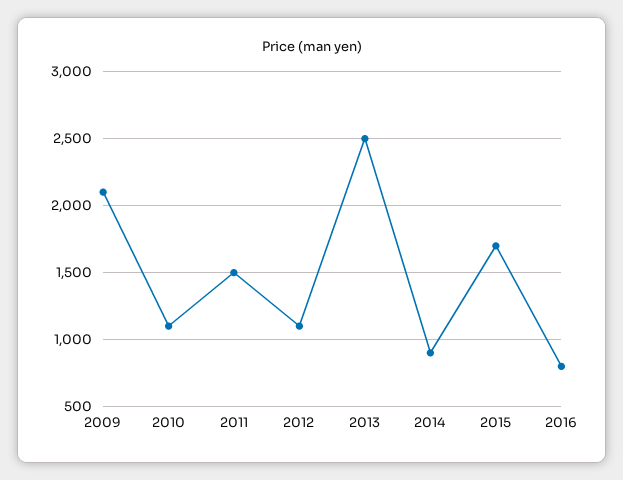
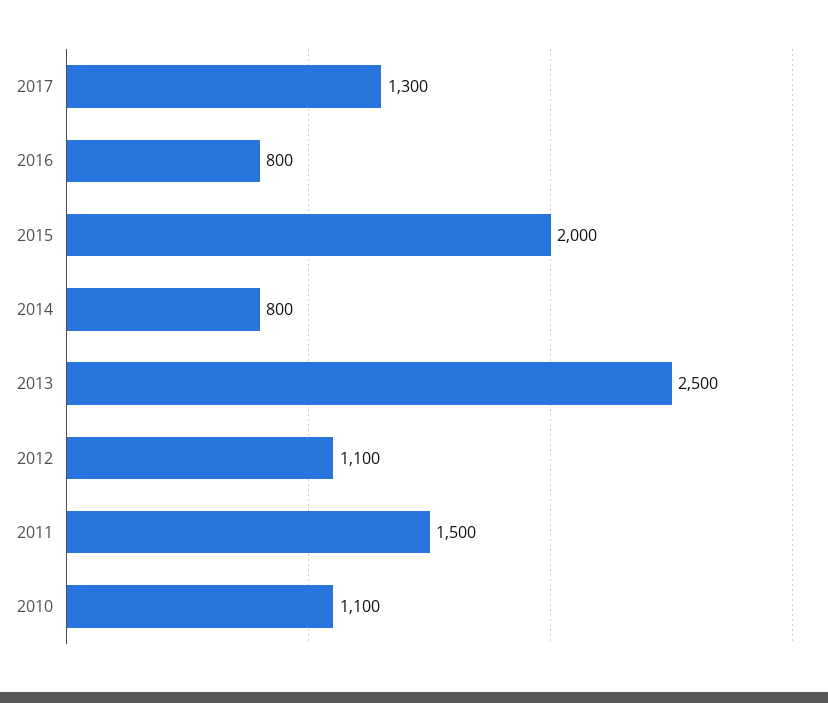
2009: 2100 -> none
2014: 900 -> 800
2015: 1700 -> 2000
2017: none -> 1300

